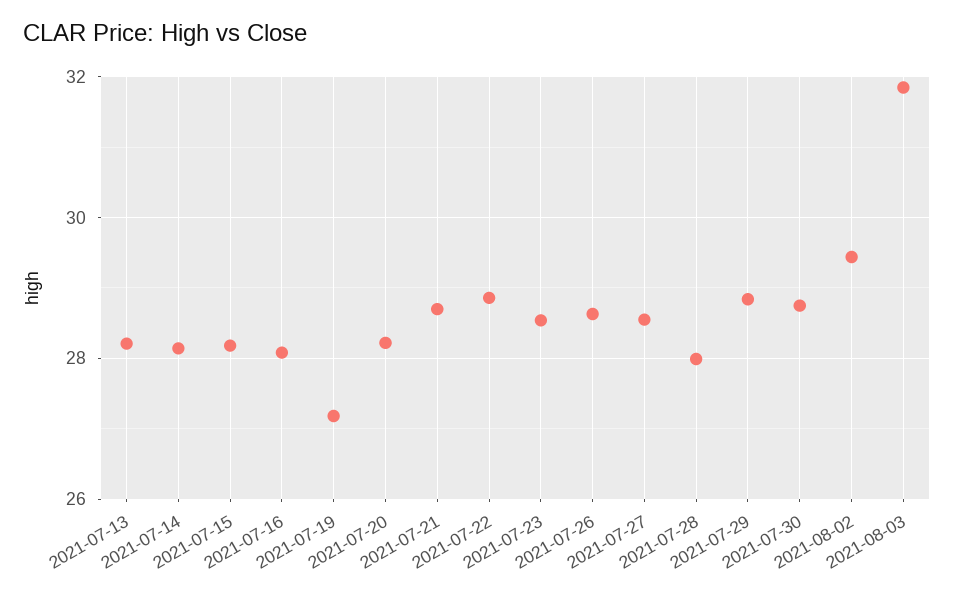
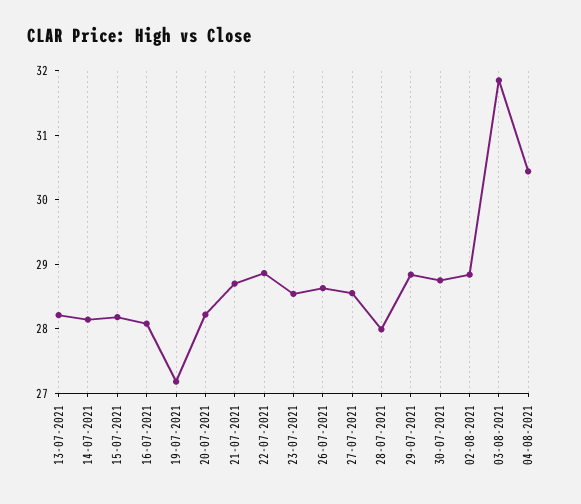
2021-08-02: 29.4 -> 28.8
04-08-2021: none -> 30.4

